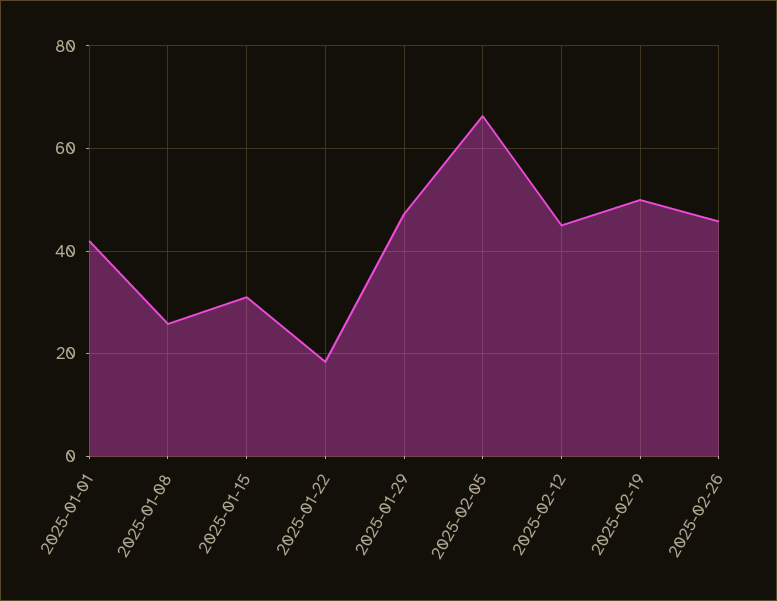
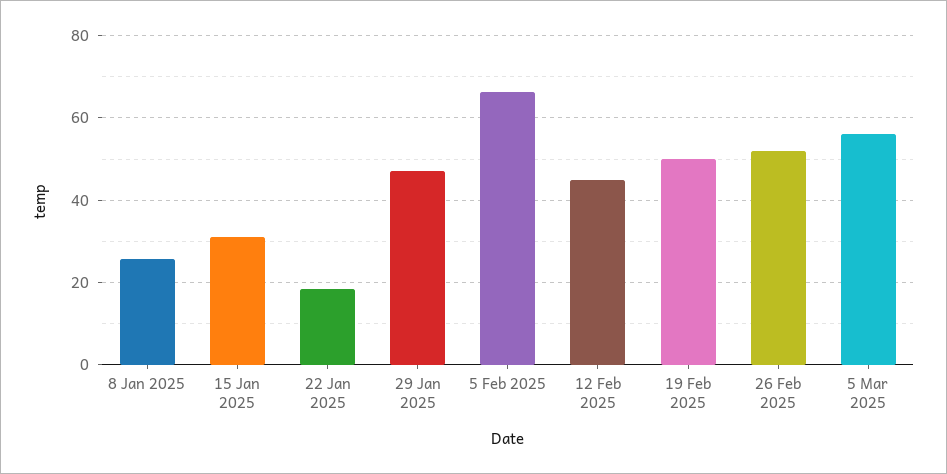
2025-01-01: 42 -> none
2025-02-26: 46 -> 52
5 Mar 2025: none -> 56

